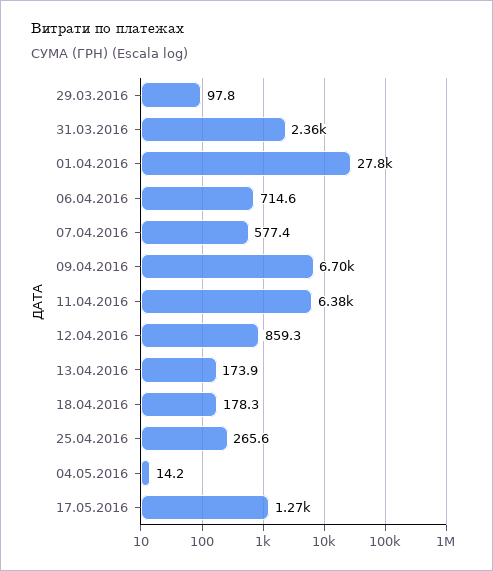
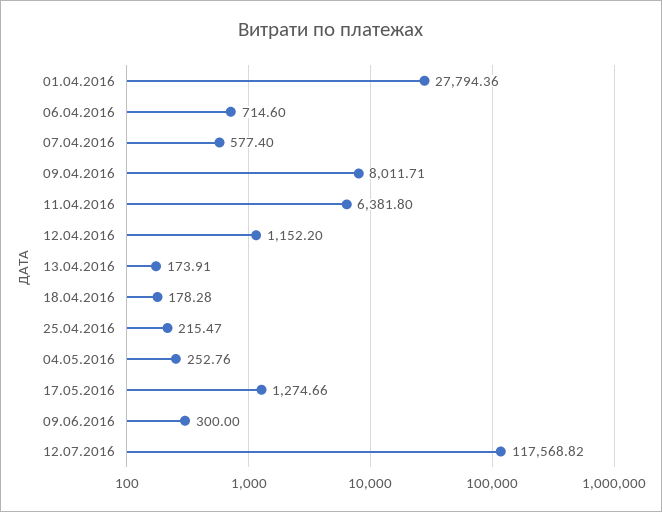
29.03.2016: 97.8 -> none
31.03.2016: 2360 -> none
09.04.2016: 6700 -> 8011.71
12.04.2016: 859.3 -> 1152.2
25.04.2016: 265.6 -> 215.47
04.05.2016: 14.2 -> 252.76
09.06.2016: none -> 300
12.07.2016: none -> 117568.82

